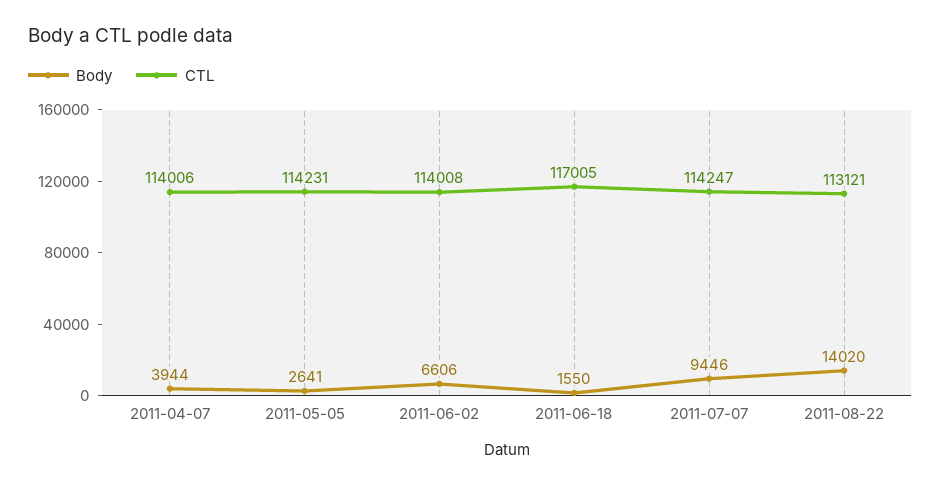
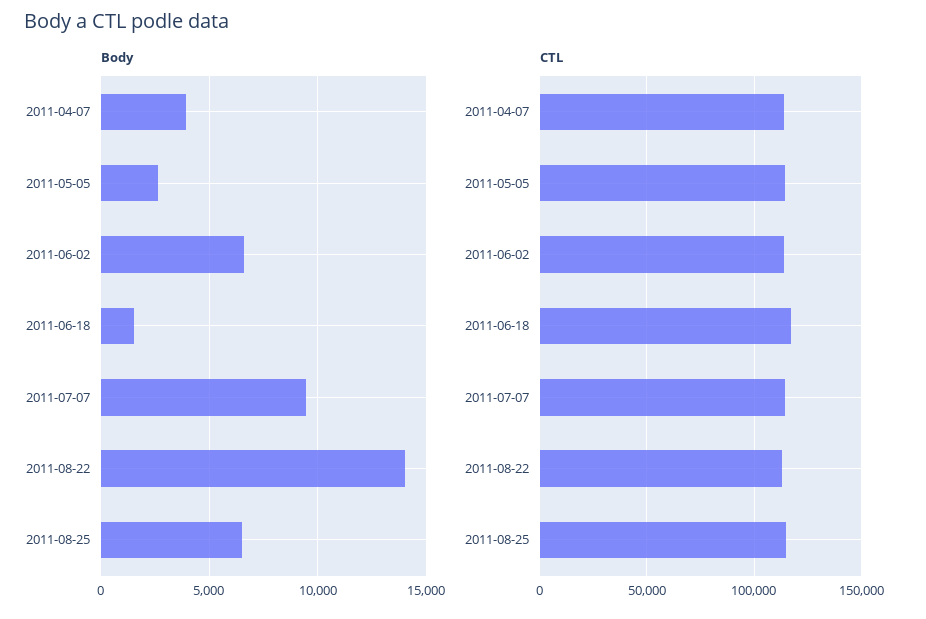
Body, 2011-08-25: none -> 6500
CTL, 2011-08-25: none -> 115000

